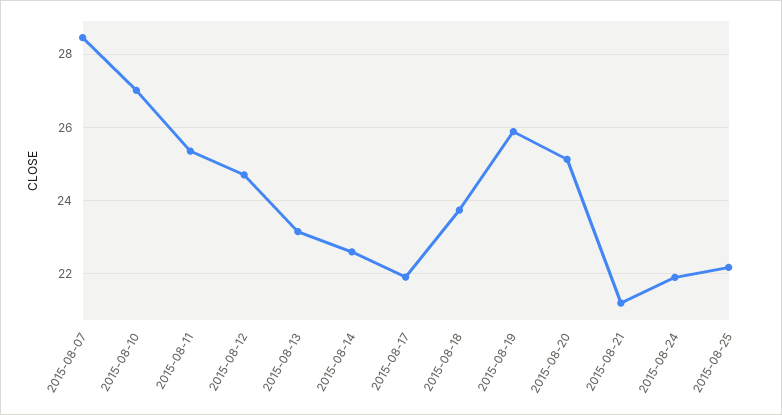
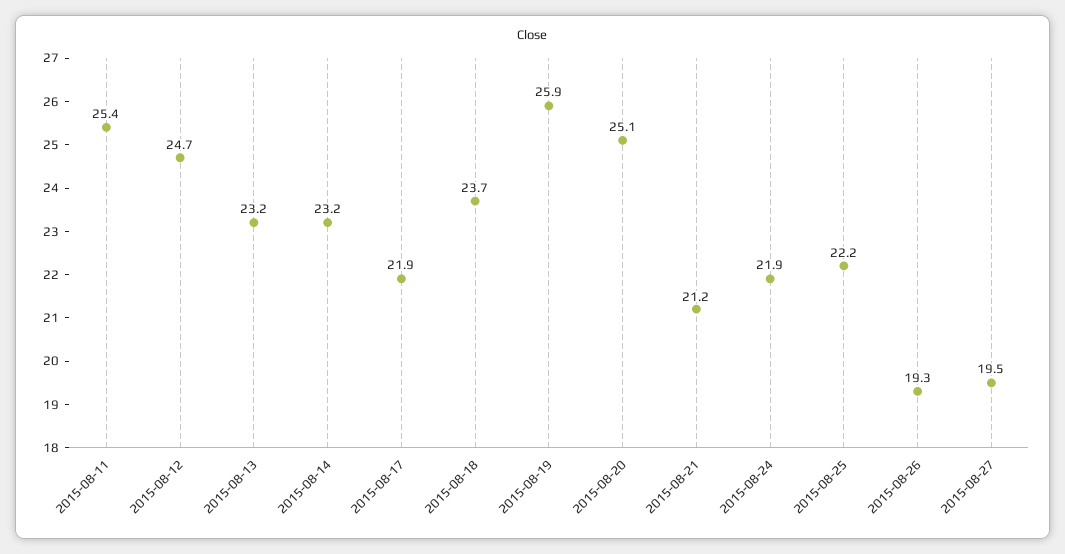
2015-08-07: 28.4 -> none
2015-08-10: 27 -> none
2015-08-14: 22.6 -> 23.2
2015-08-26: none -> 19.3
2015-08-27: none -> 19.5

